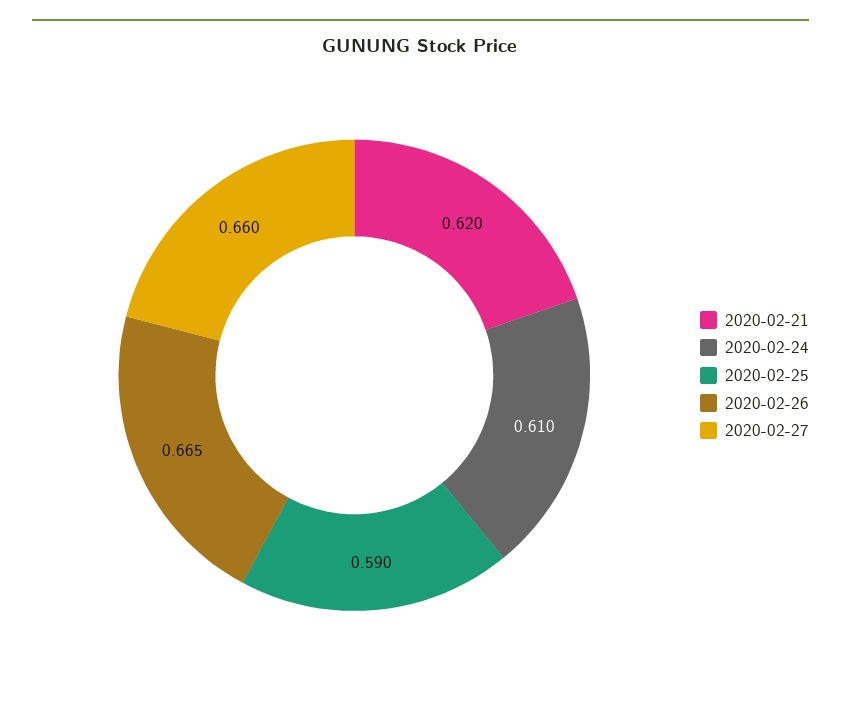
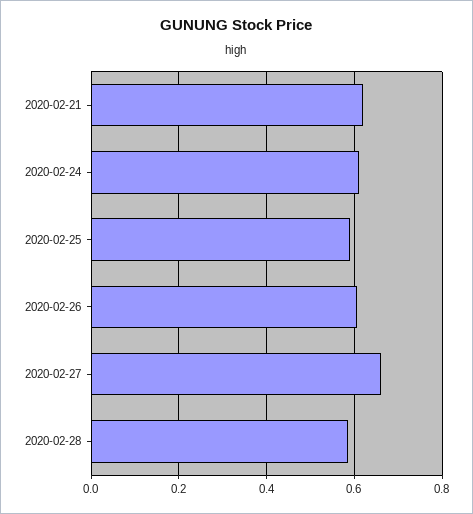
2020-02-26: 0.665 -> 0.6
2020-02-28: none -> 0.58

